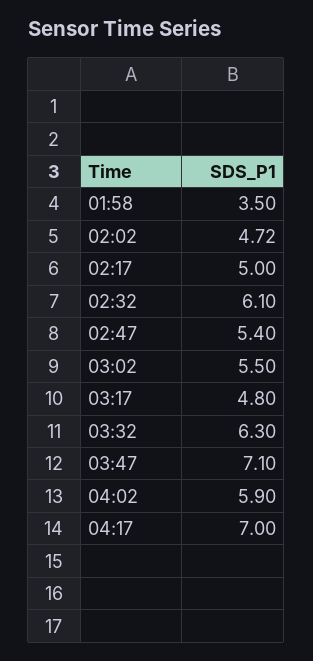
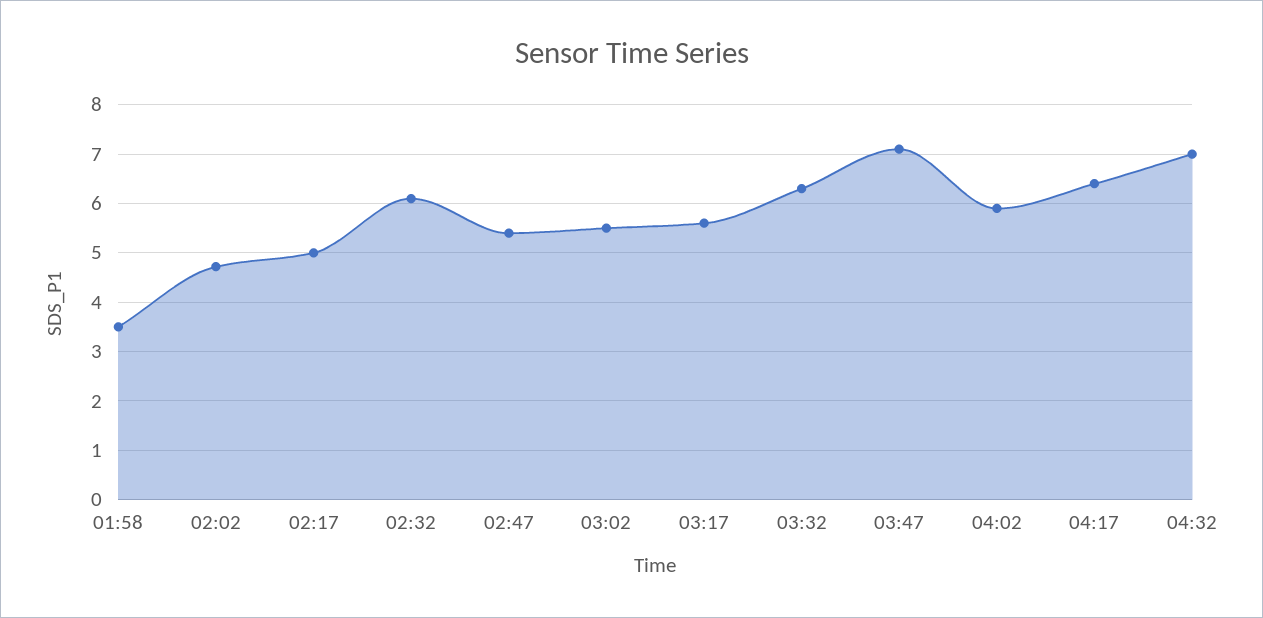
03:17: 4.8 -> 5.6
04:17: 7 -> 6.4
04:32: none -> 7

